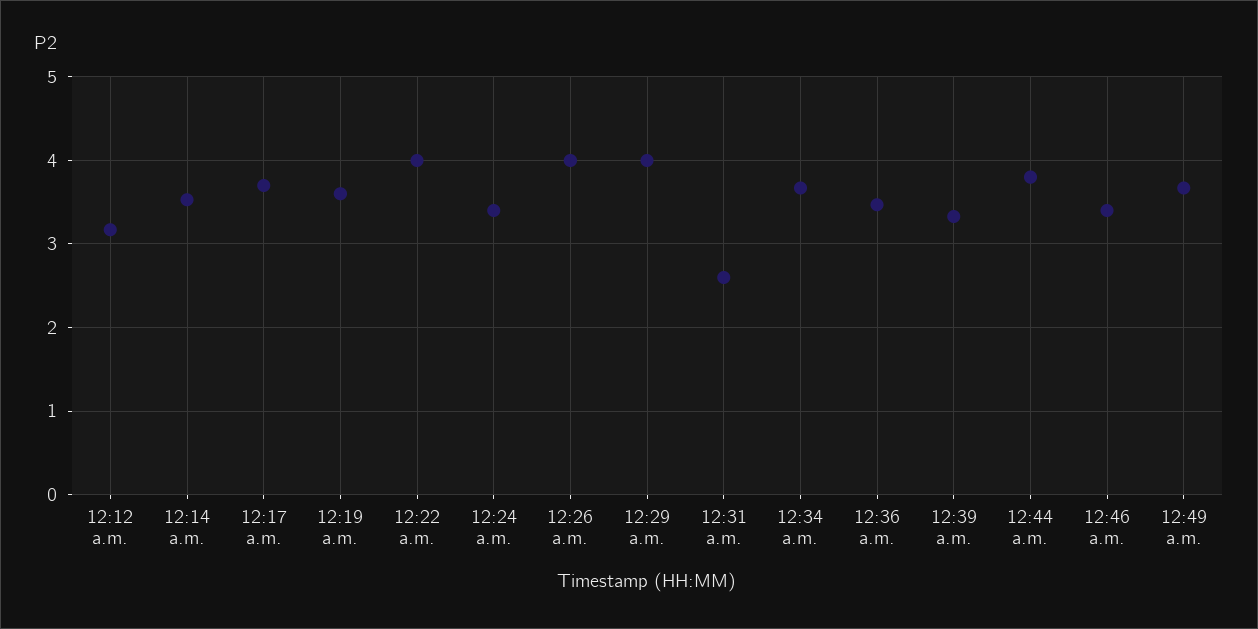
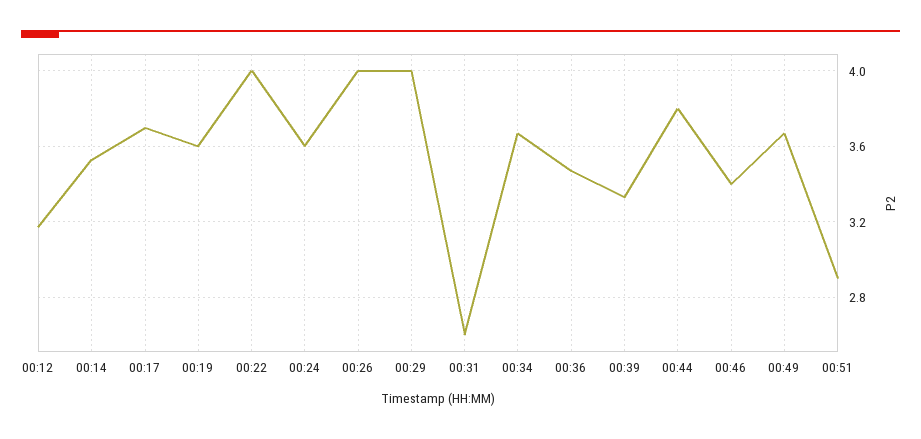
12:24 a.m.: 3.4 -> 3.6
00:51: none -> 2.9

